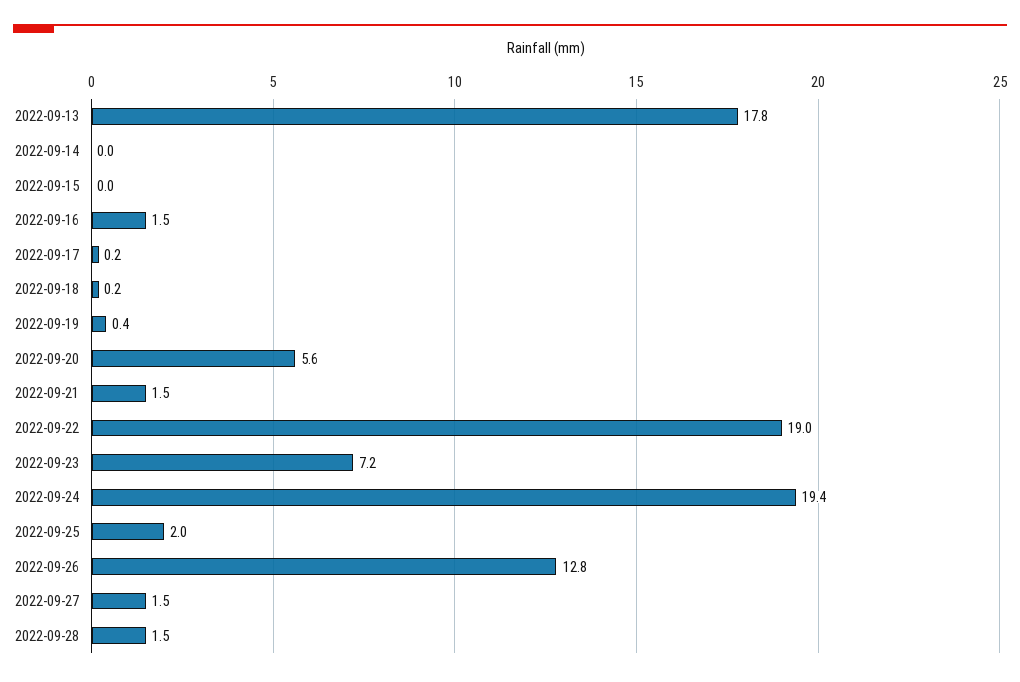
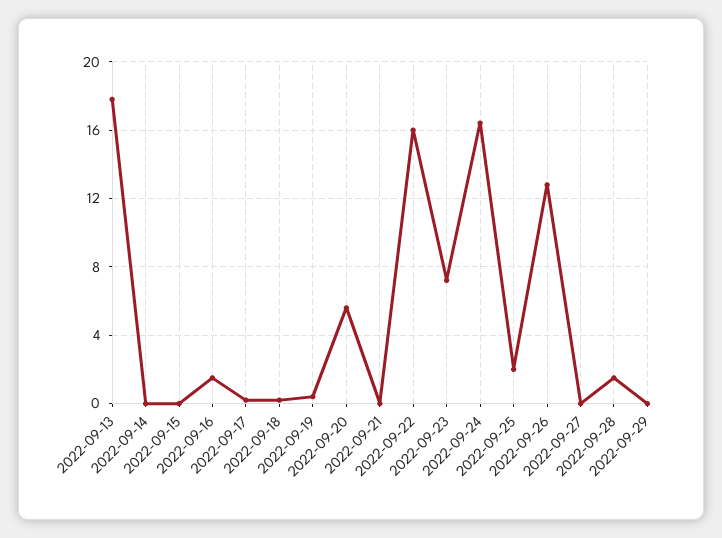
2022-09-21: 1.5 -> 0
2022-09-22: 19 -> 16
2022-09-24: 19.4 -> 16.5
2022-09-27: 1.5 -> 0
2022-09-29: none -> 0

